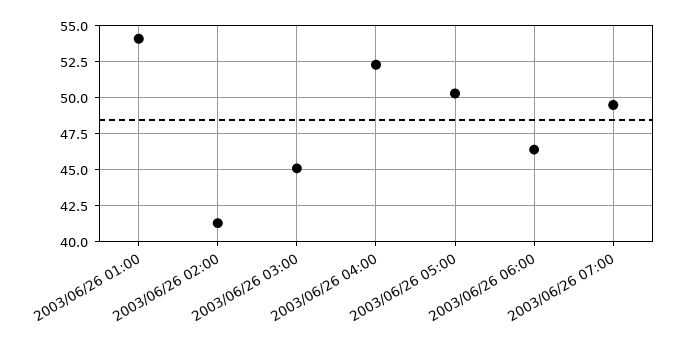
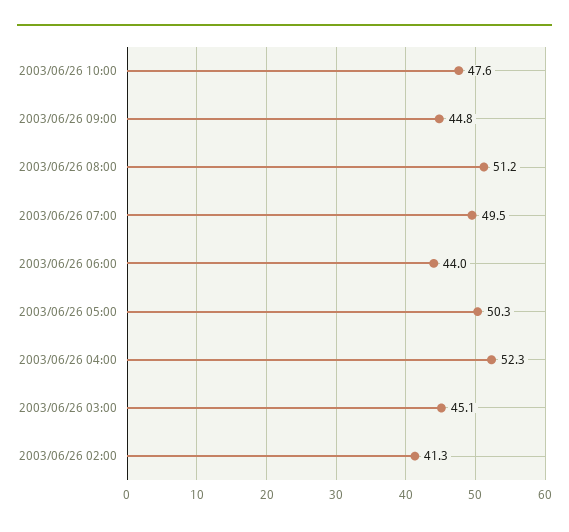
2003/06/26 01:00: 54 -> none
2003/06/26 06:00: 46.5 -> 44
2003/06/26 10:00: none -> 47.6
2003/06/26 09:00: none -> 44.8
2003/06/26 08:00: none -> 51.2

